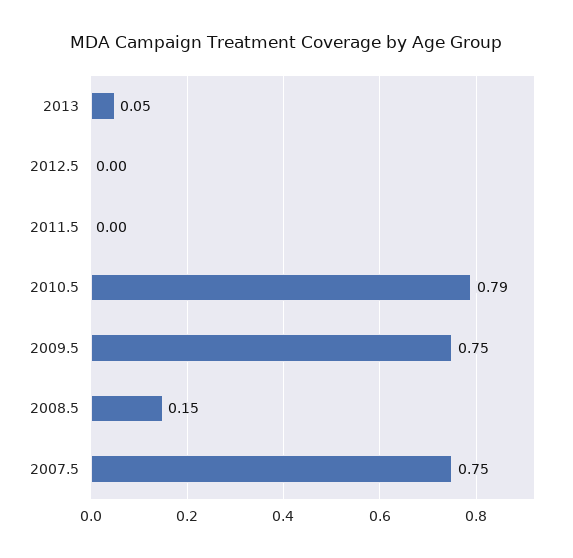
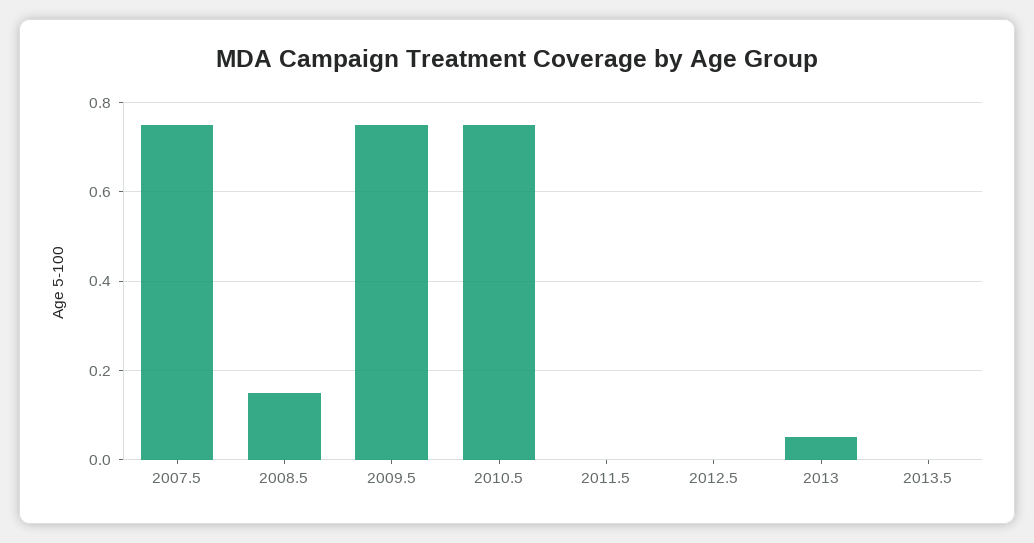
2010.5: 0.79 -> 0.75
2013.5: none -> 0

